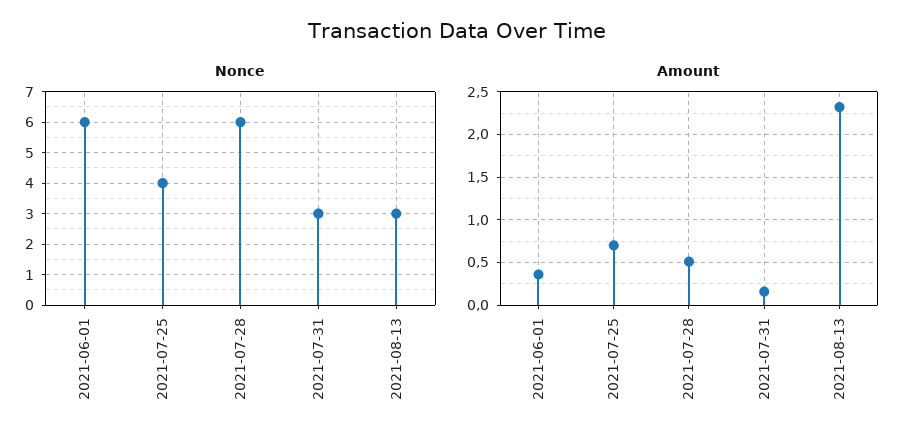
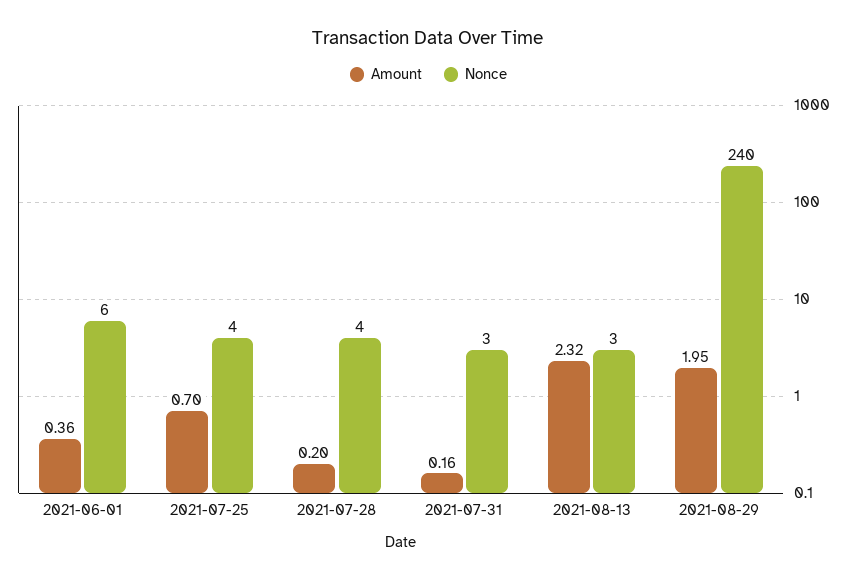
Nonce, 2021-07-28: 6 -> 4
Amount, 2021-07-28: 0.5 -> 0.2
Amount, 2021-08-29: none -> 1.95
Nonce, 2021-08-29: none -> 240

